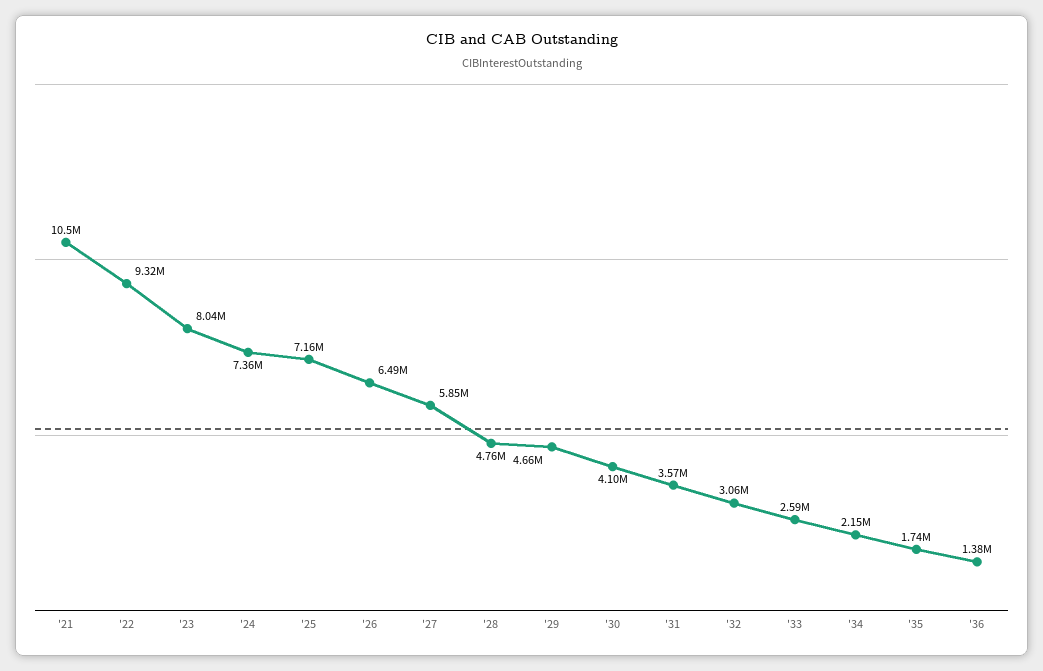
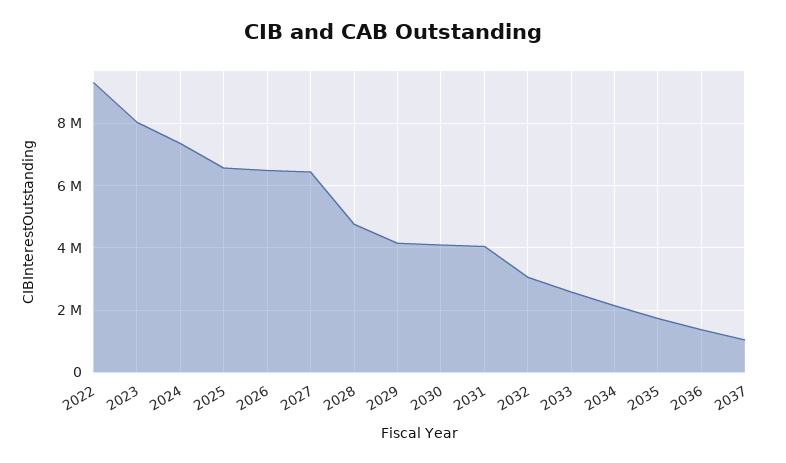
'21: 10500000 -> none
'25: 7160000 -> 6600000
'27: 5850000 -> 6400000
'29: 4660000 -> 4200000
'31: 3570000 -> 4000000
2037: none -> 1000000

